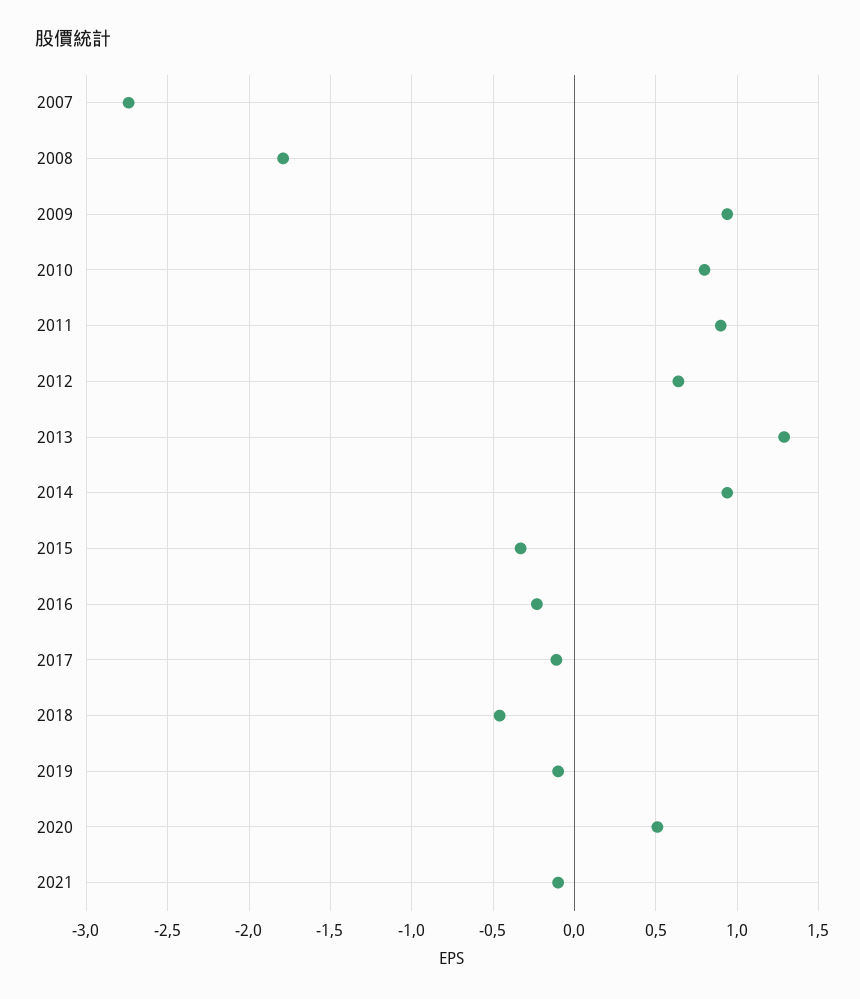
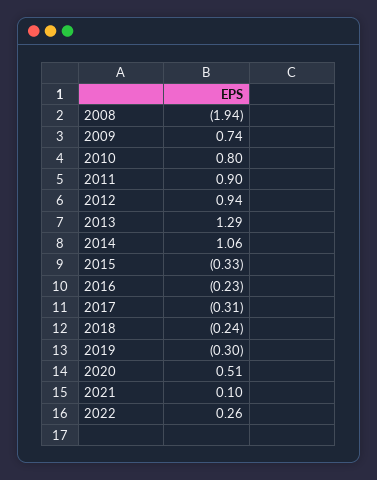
2007: -2.75 -> none
2008: -1.8 -> -1.94
2009: 0.95 -> 0.74
2012: 0.65 -> 0.94
2014: 0.95 -> 1.06
2017: -0.1 -> -0.31
2018: -0.45 -> -0.24
2019: -0.1 -> -0.3
2021: -0.1 -> 0.1
2022: none -> 0.26

